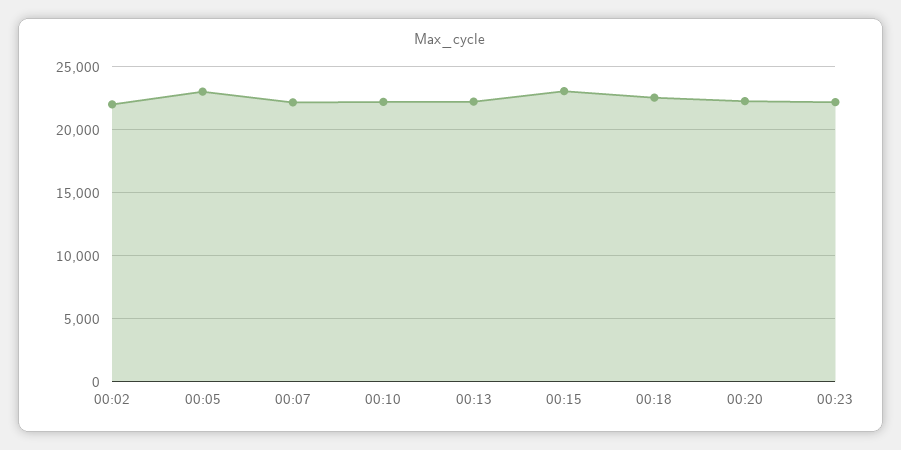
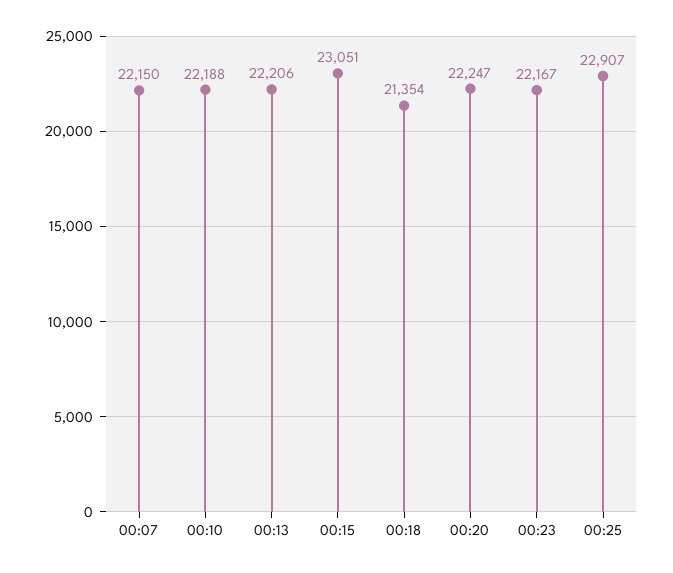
00:02: 22000 -> none
00:05: 23000 -> none
00:18: 22500 -> 21354
00:25: none -> 22907

